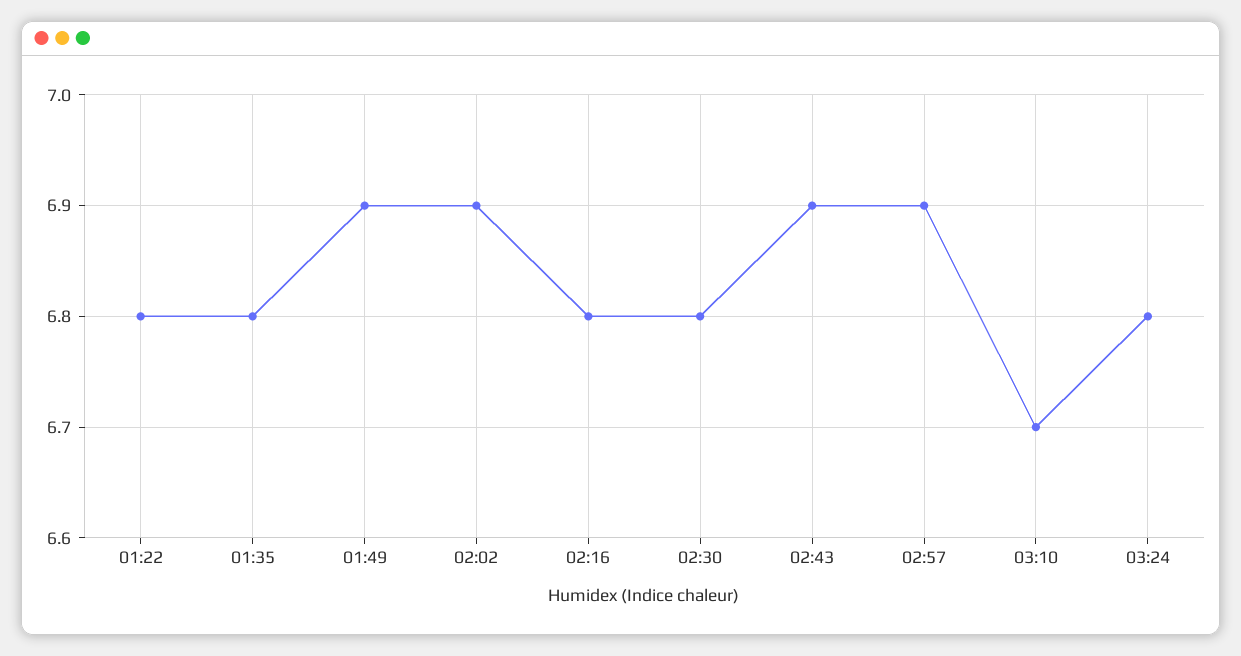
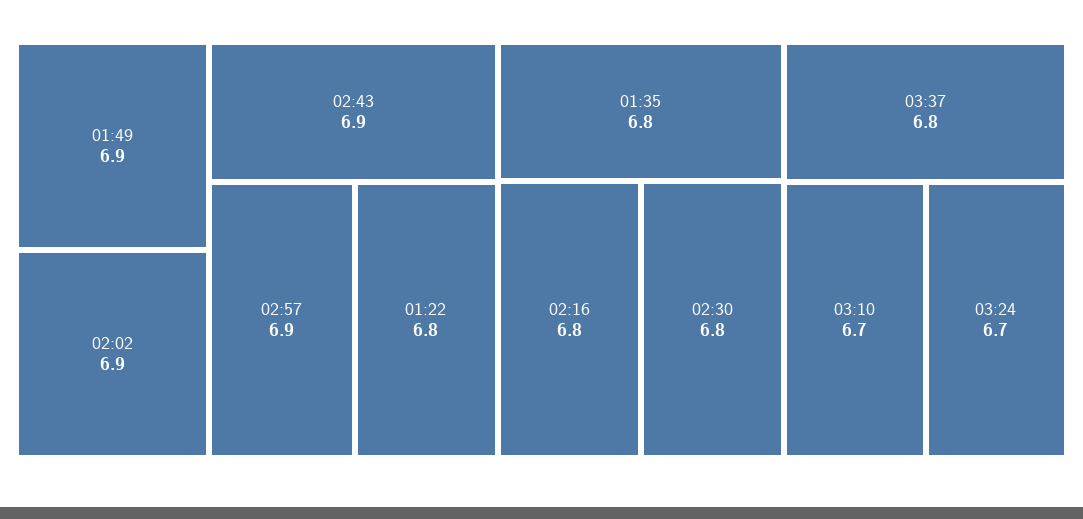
03:24: 6.8 -> 6.7
03:37: none -> 6.8

